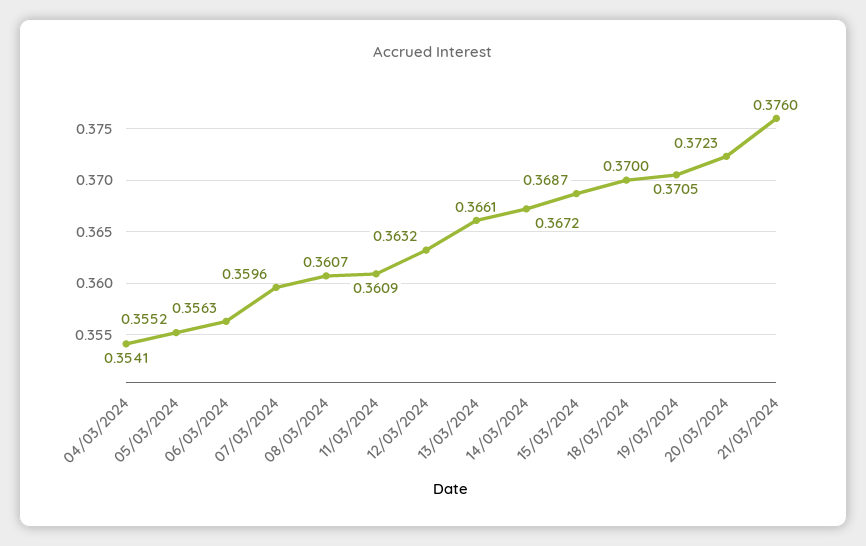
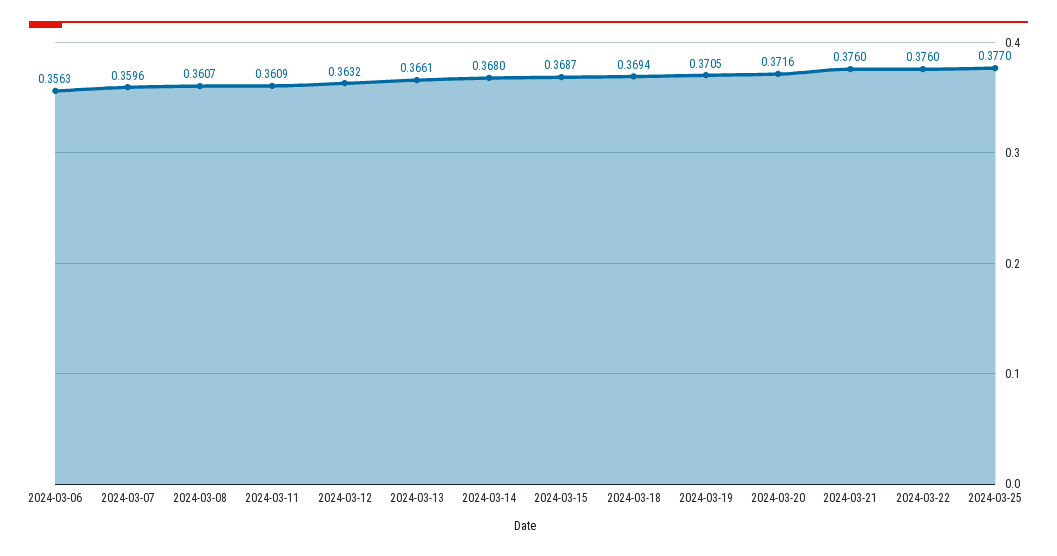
04/03/2024: 0.3541 -> none
05/03/2024: 0.3552 -> none
14/03/2024: 0.3672 -> 0.368
18/03/2024: 0.37 -> 0.3694
20/03/2024: 0.3723 -> 0.3716
2024-03-22: none -> 0.376
2024-03-25: none -> 0.377

